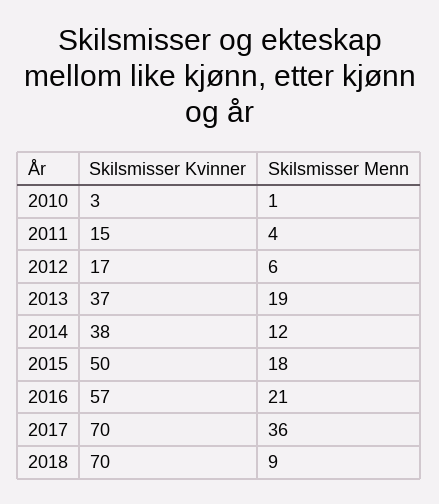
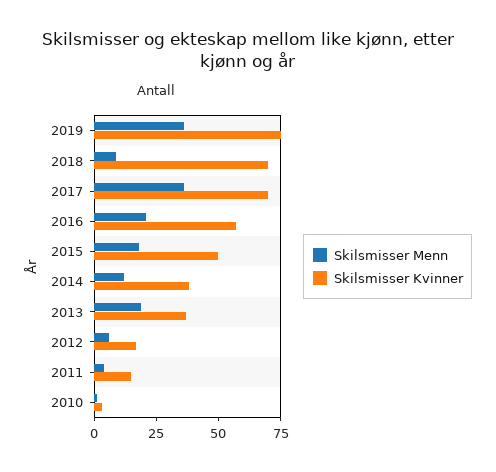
Skilsmisser Menn, 2019: none -> 35
Skilsmisser Kvinner, 2019: none -> 75

